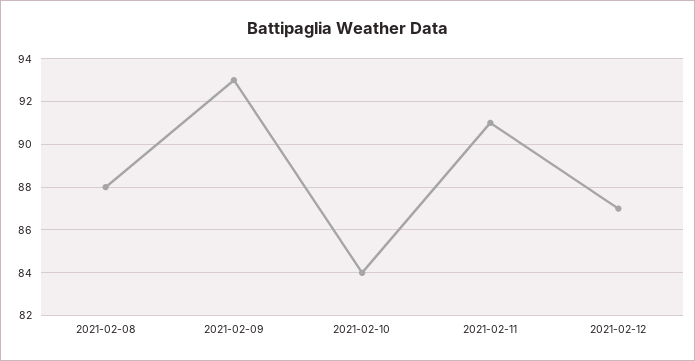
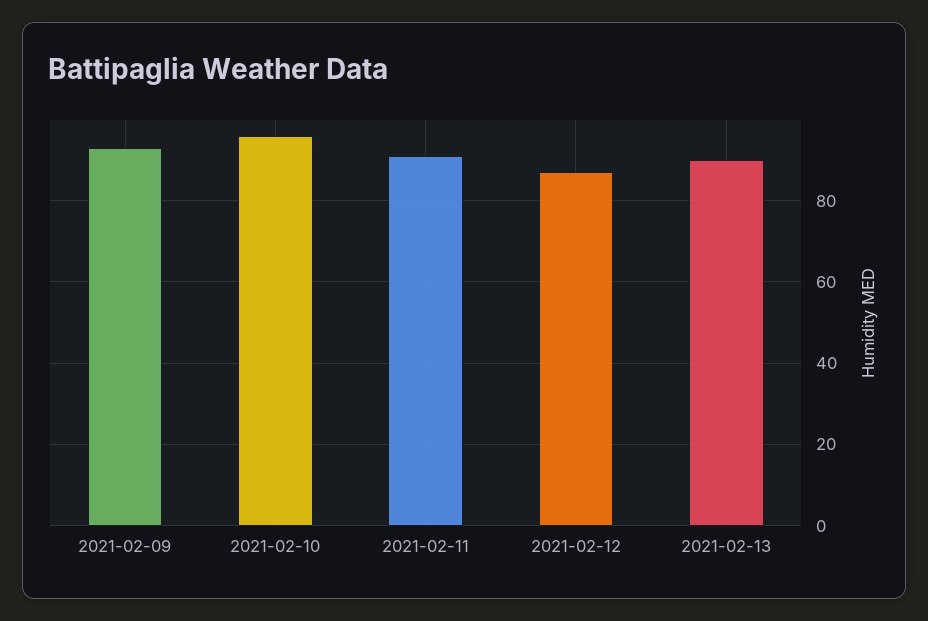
2021-02-08: 88 -> none
2021-02-10: 84 -> 95
2021-02-13: none -> 90

